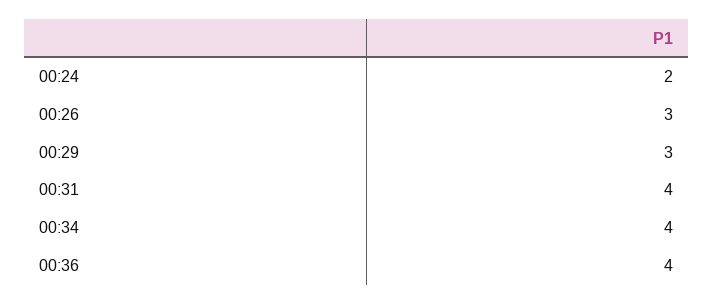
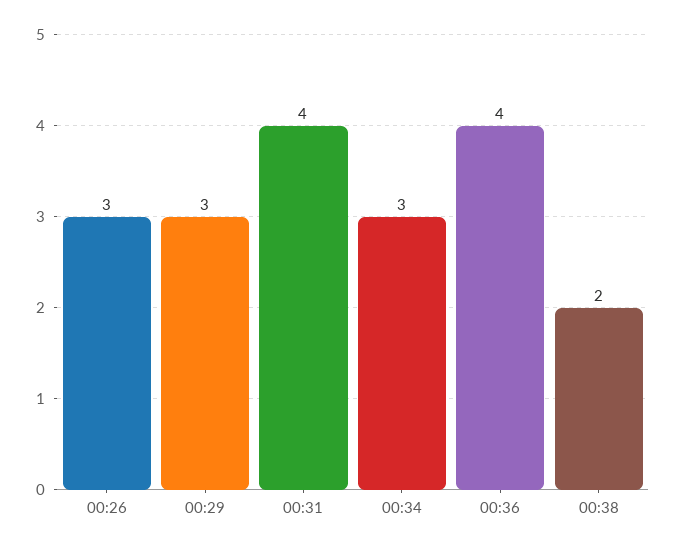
00:24: 2 -> none
00:34: 4 -> 3
00:38: none -> 2

